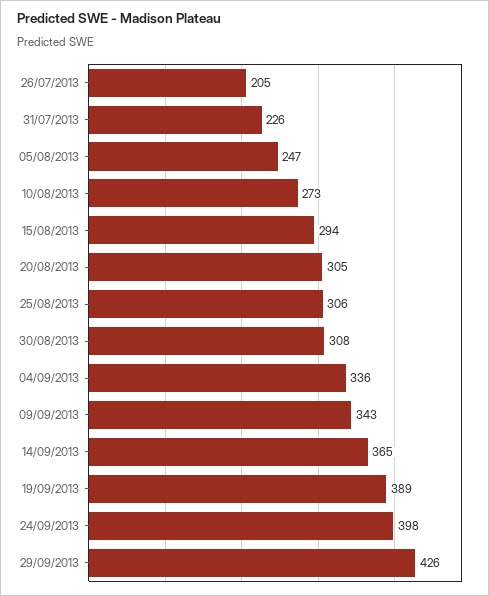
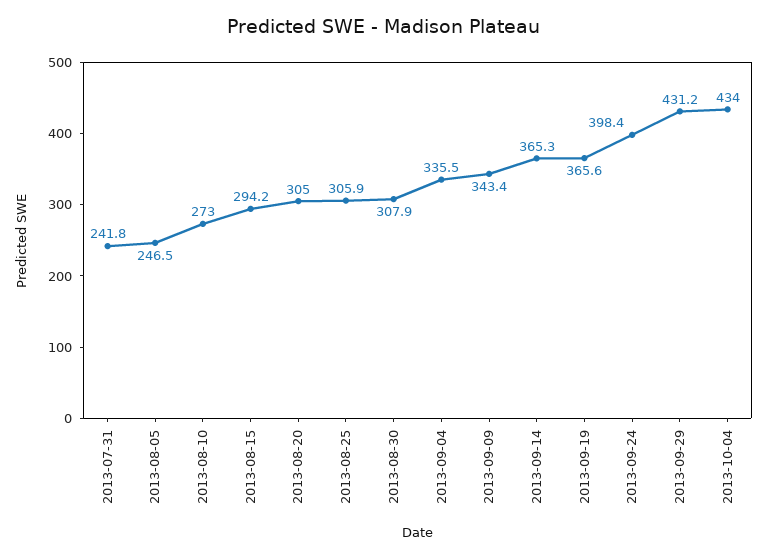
26/07/2013: 205 -> none
31/07/2013: 226 -> 241.8
19/09/2013: 389 -> 365.6
29/09/2013: 426 -> 431.2
2013-10-04: none -> 434

